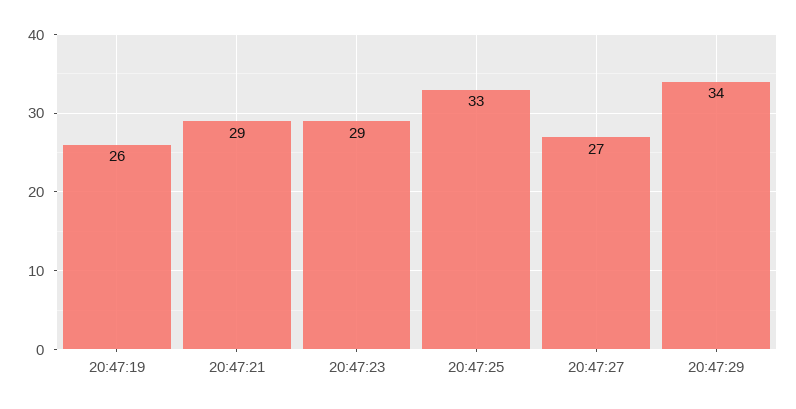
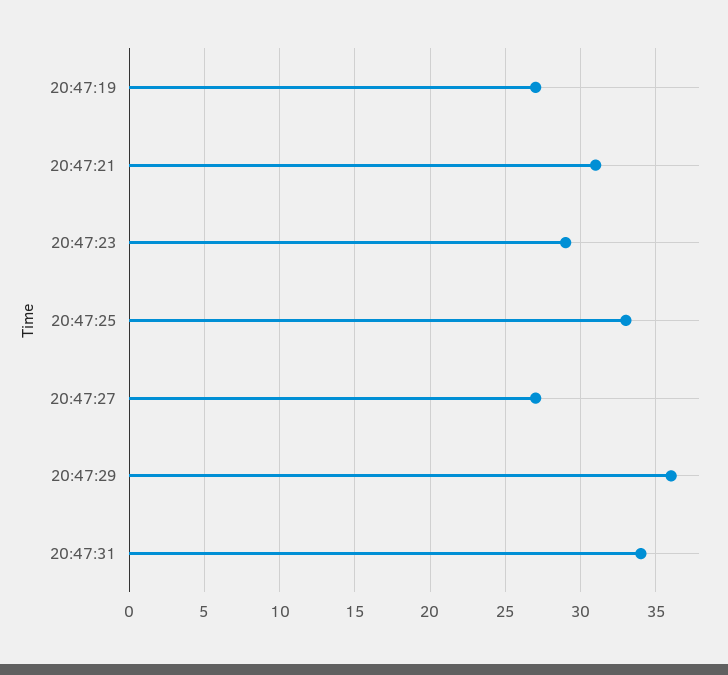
20:47:19: 26 -> 27
20:47:21: 29 -> 31
20:47:29: 34 -> 36
20:47:31: none -> 34

